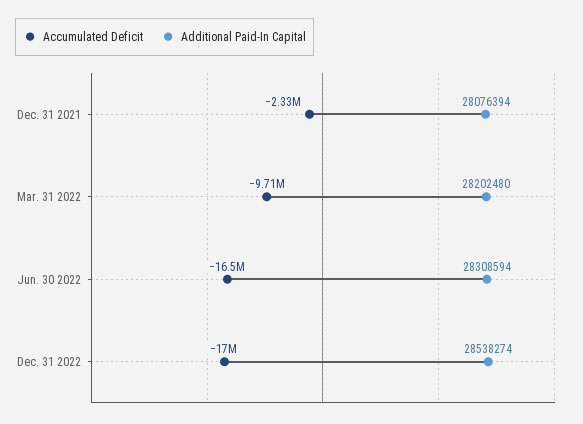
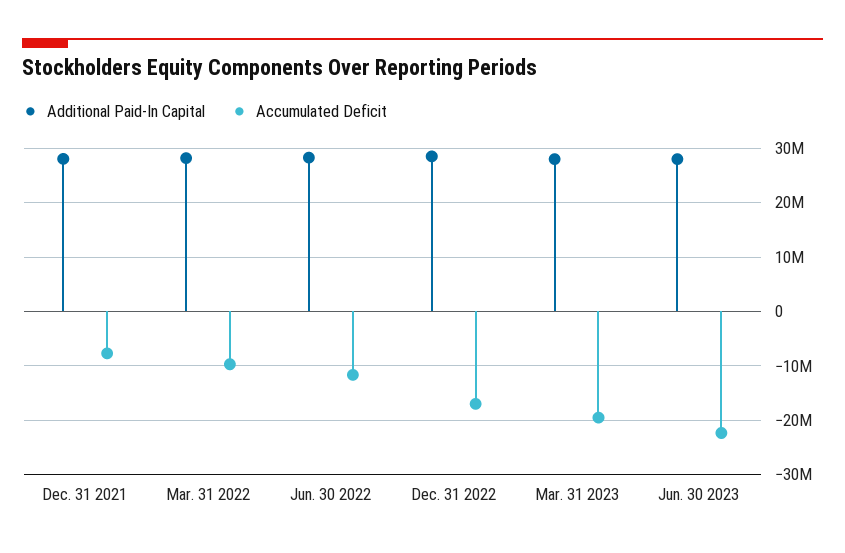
Accumulated Deficit, Dec. 31 2021: -2330000 -> -8000000
Accumulated Deficit, Jun. 30 2022: -16500000 -> -12000000
Additional Paid-In Capital, Mar. 31 2023: none -> 28000000
Accumulated Deficit, Mar. 31 2023: none -> -20000000
Additional Paid-In Capital, Jun. 30 2023: none -> 28000000
Accumulated Deficit, Jun. 30 2023: none -> -22000000

